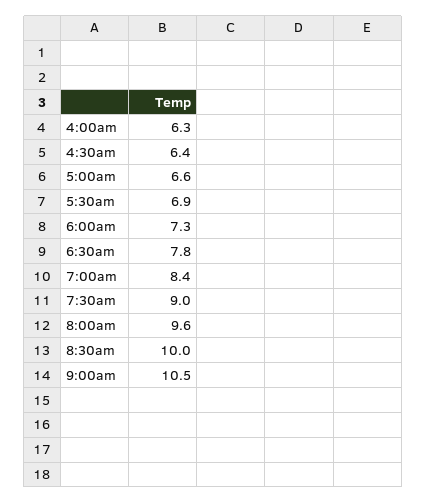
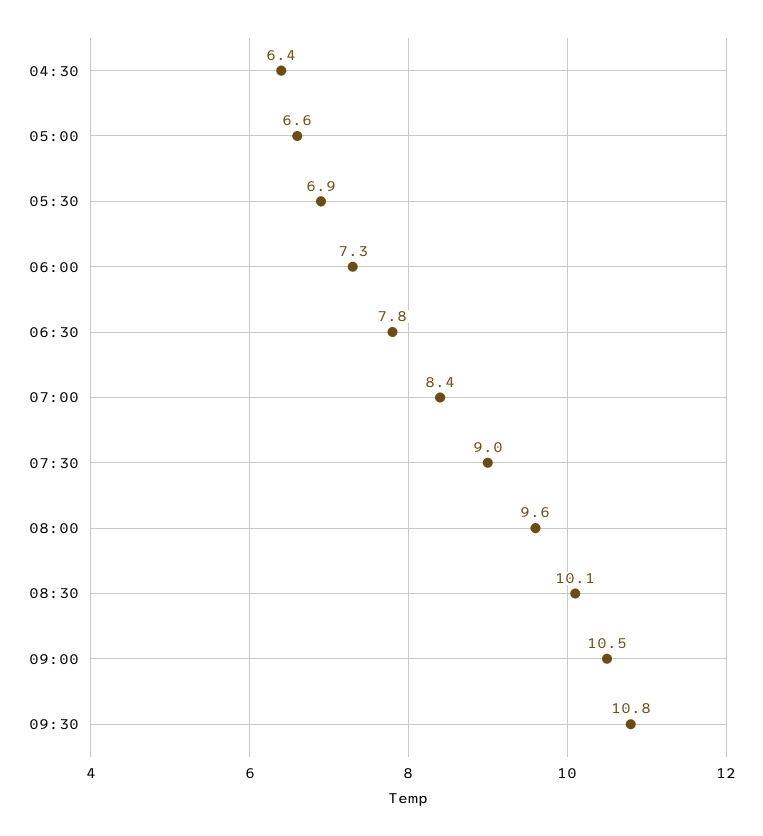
4:00am: 6.3 -> none
8:30am: 10 -> 10.1
09:30: none -> 10.8

